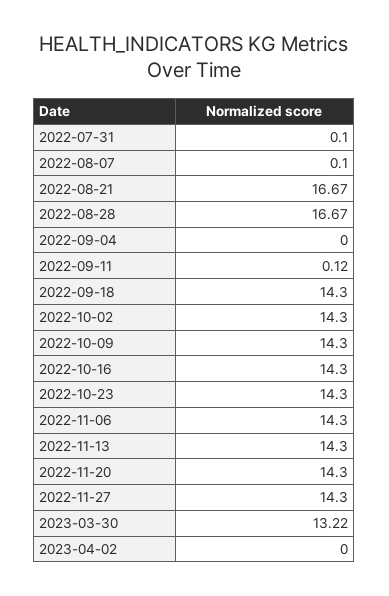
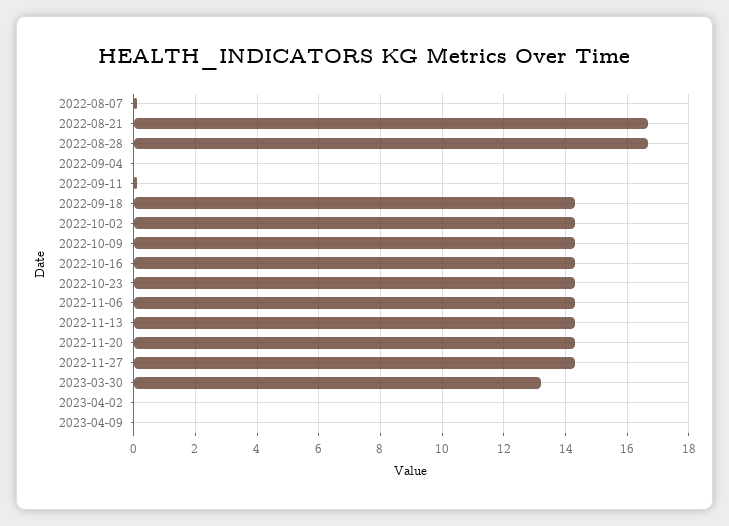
2022-07-31: 0.1 -> none
2023-04-09: none -> 0

